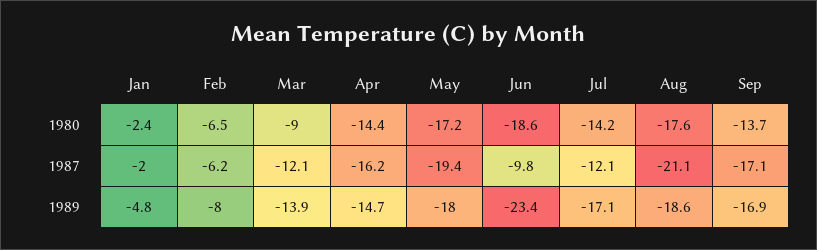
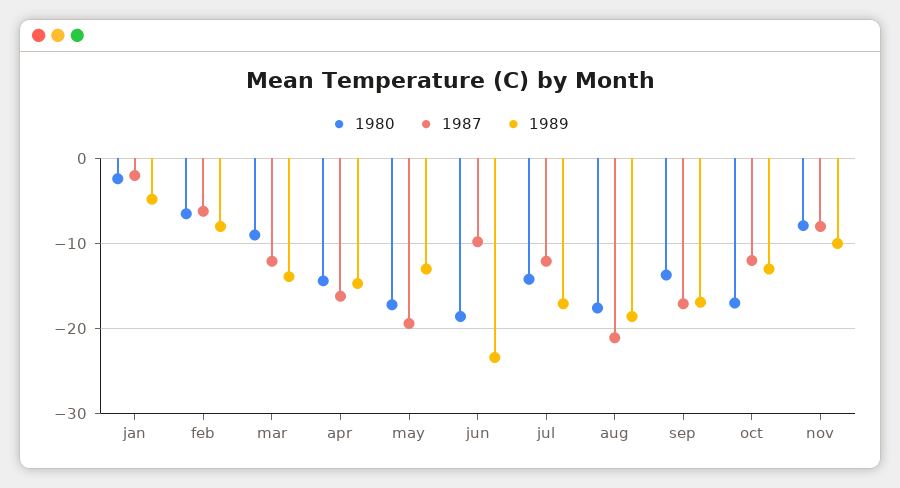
1989, May: -18 -> -13
1980, oct: none -> -17
1987, oct: none -> -12
1989, oct: none -> -13
1980, nov: none -> -8
1987, nov: none -> -8
1989, nov: none -> -10

